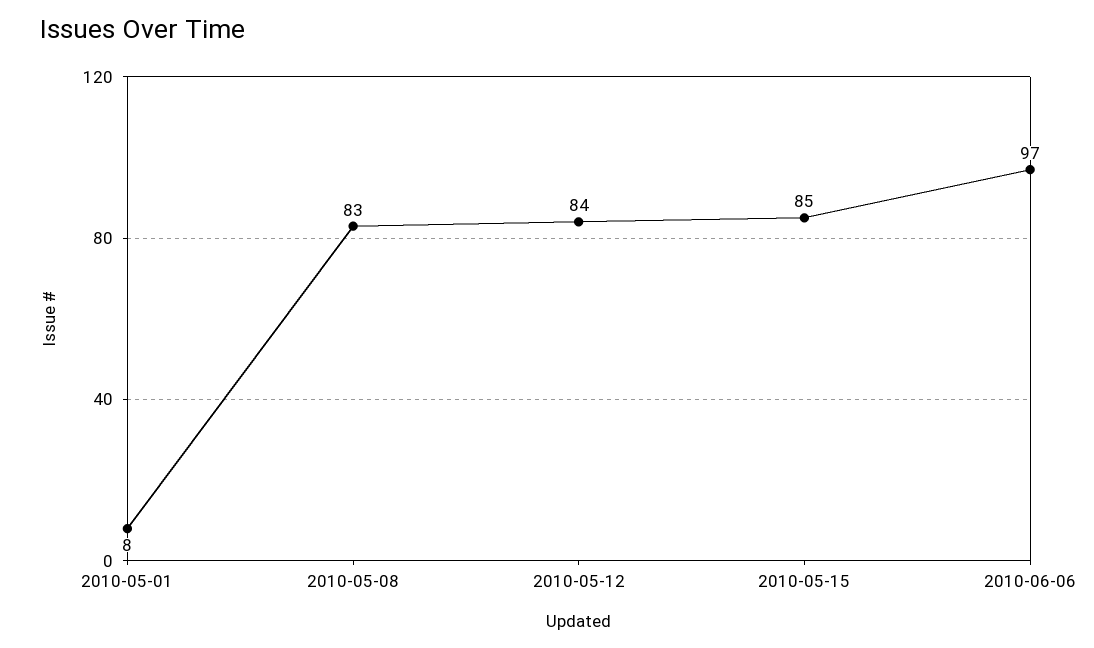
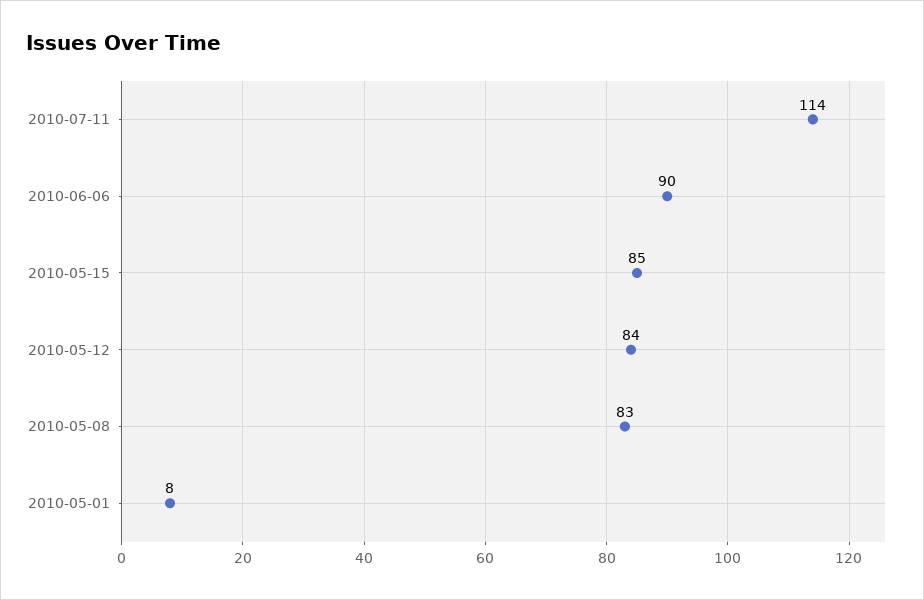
2010-06-06: 97 -> 90
2010-07-11: none -> 114

